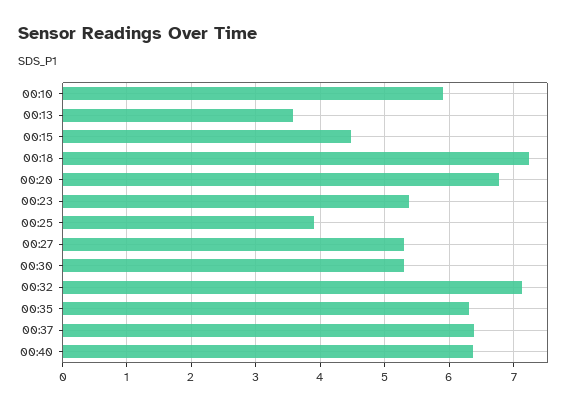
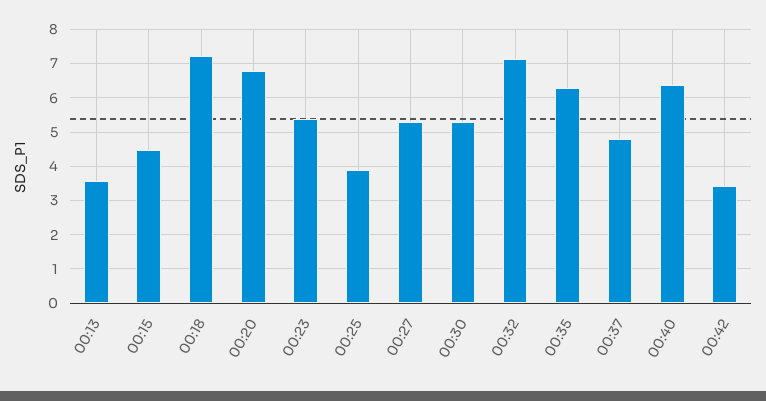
00:10: 5.9 -> none
00:37: 6.4 -> 4.8
00:42: none -> 3.4

